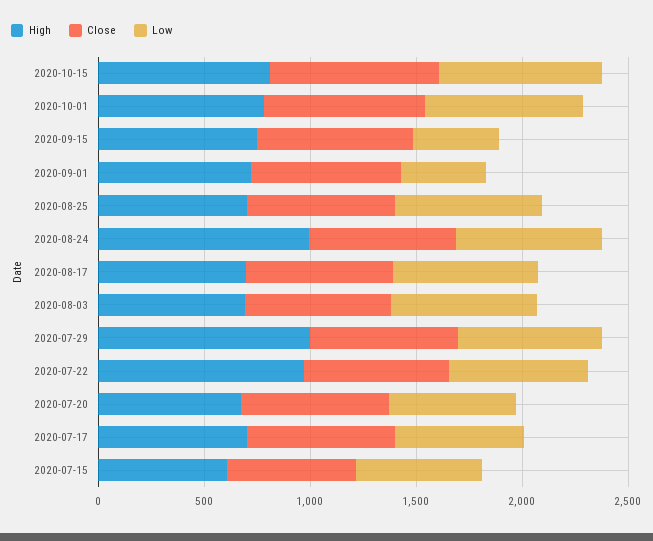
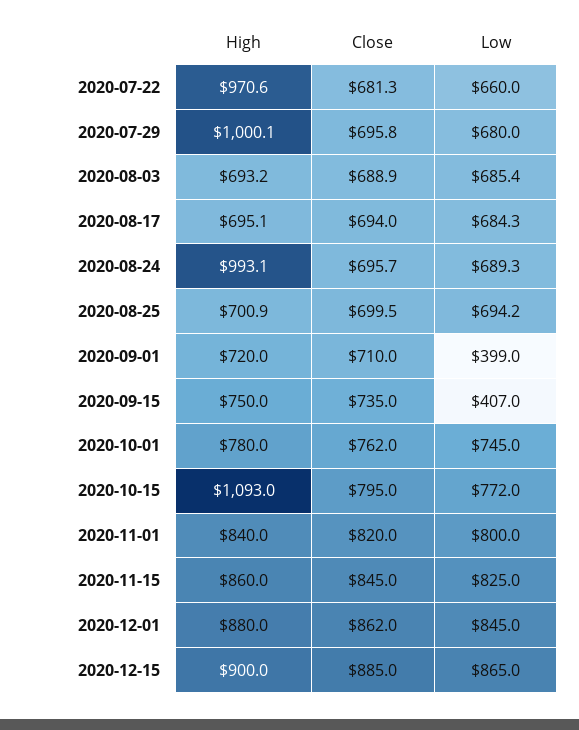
High, 2020-10-15: 800 -> 1093
High, 2020-07-20: 700 -> none
Close, 2020-07-20: 700 -> none
Low, 2020-07-20: 600 -> none
High, 2020-07-17: 700 -> none
Close, 2020-07-17: 700 -> none
Low, 2020-07-17: 600 -> none
High, 2020-07-15: 600 -> none
Close, 2020-07-15: 600 -> none
Low, 2020-07-15: 600 -> none
High, 2020-11-01: none -> 840
Close, 2020-11-01: none -> 820
Low, 2020-11-01: none -> 800
High, 2020-11-15: none -> 860
Close, 2020-11-15: none -> 845
Low, 2020-11-15: none -> 825
High, 2020-12-01: none -> 880
Close, 2020-12-01: none -> 862
Low, 2020-12-01: none -> 845
High, 2020-12-15: none -> 900
Close, 2020-12-15: none -> 885
Low, 2020-12-15: none -> 865

